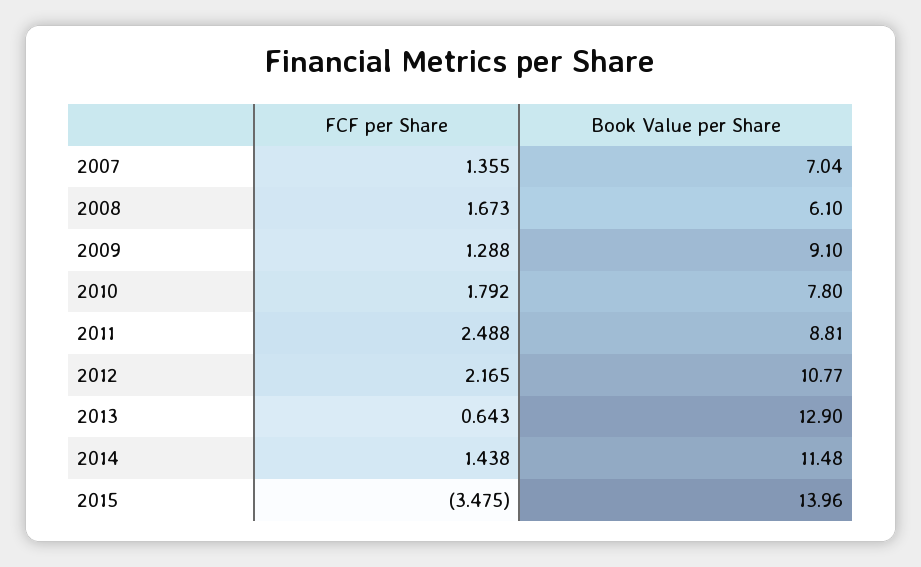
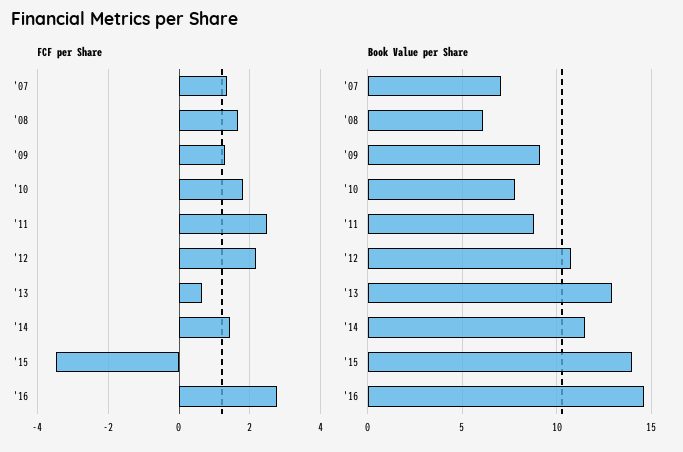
FCF per Share, '16: none -> 2.8
Book Value per Share, '16: none -> 14.5

